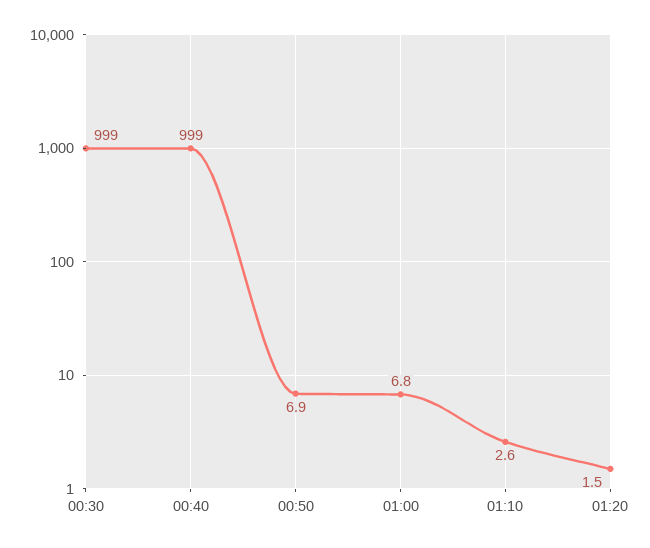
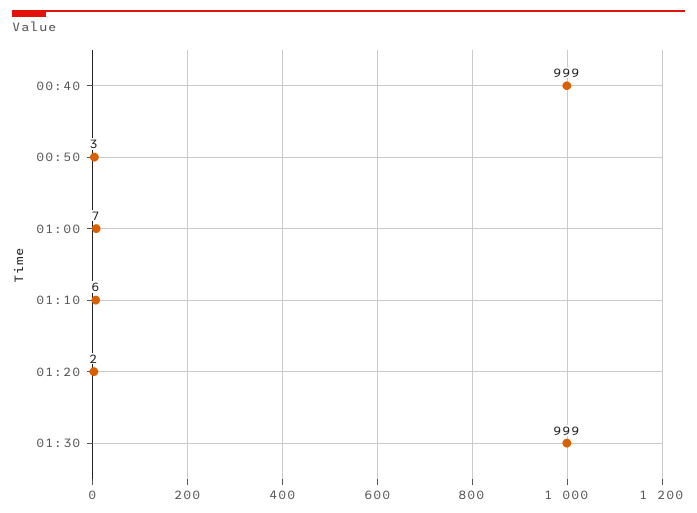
00:30: 999 -> none
00:50: 6.9 -> 3
01:10: 2.6 -> 6
01:30: none -> 999

